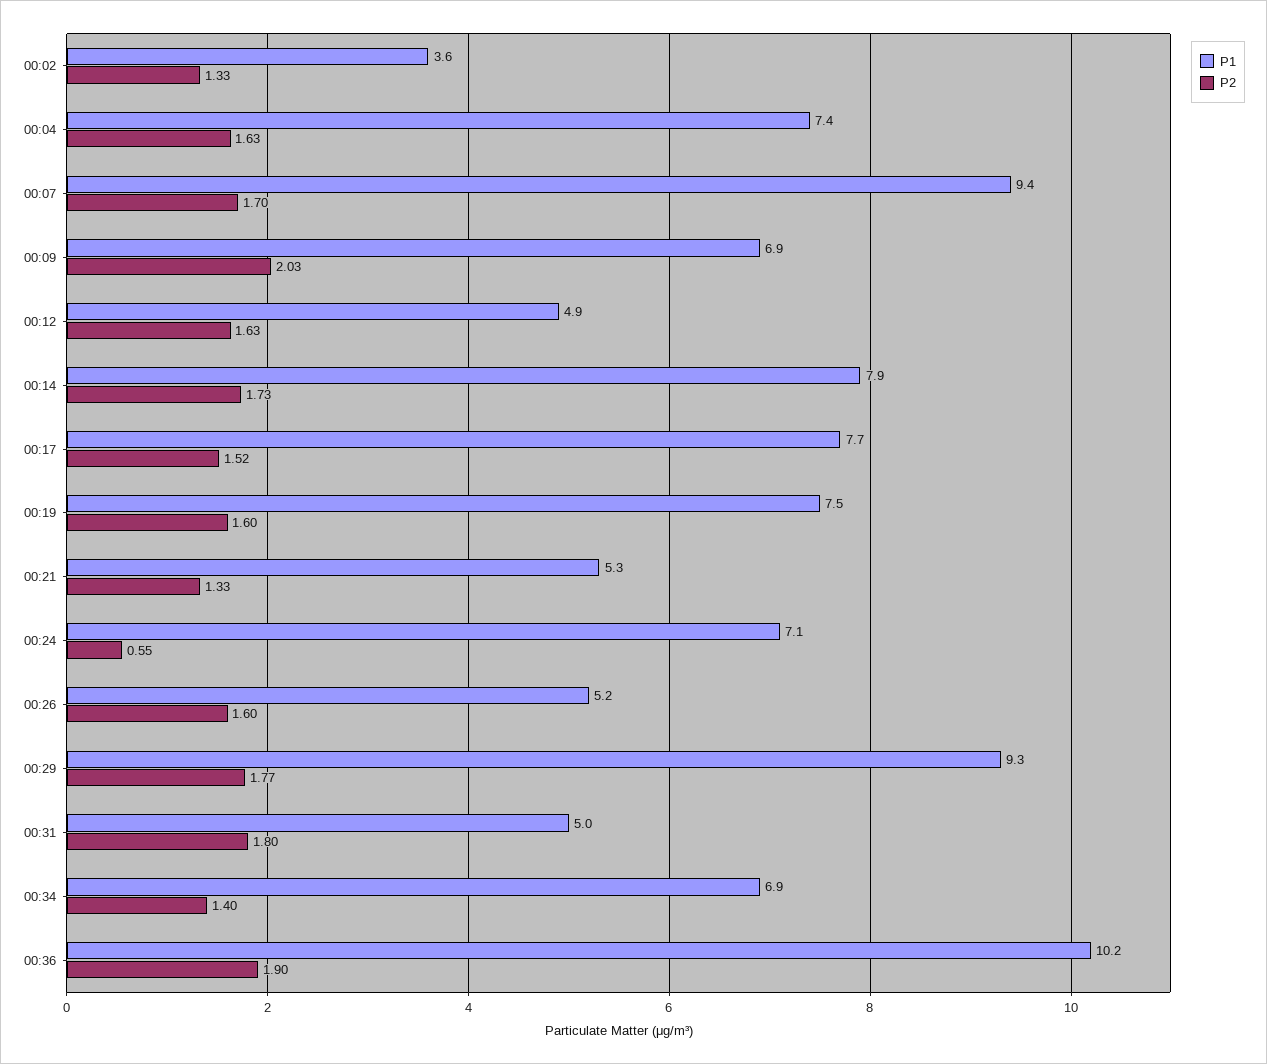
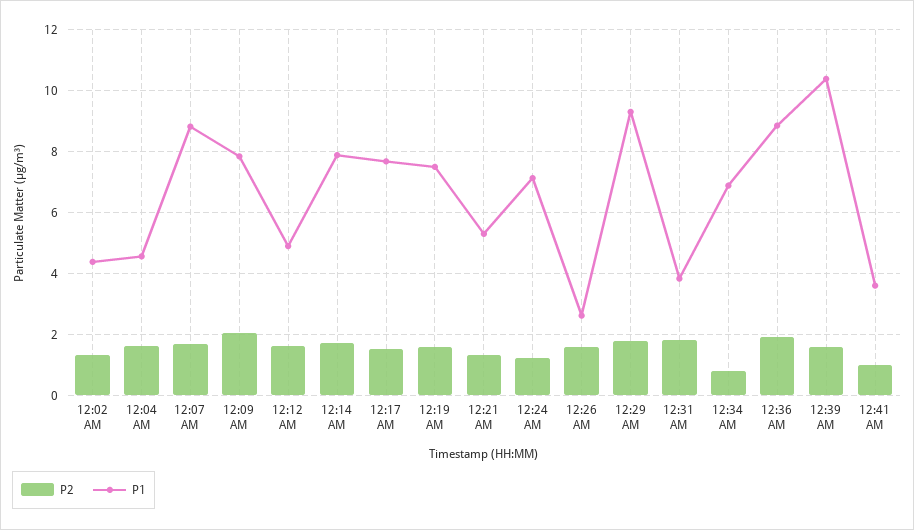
P1, 00:02: 3.6 -> 4.4
P1, 00:04: 7.4 -> 4.6
P1, 00:07: 9.4 -> 8.8
P1, 00:09: 6.9 -> 7.8
P2, 00:24: 0.55 -> 1.2
P1, 00:26: 5.2 -> 2.6
P1, 00:31: 5 -> 3.8
P2, 00:34: 1.4 -> 0.8
P1, 00:36: 10.2 -> 8.8
P2, 12:39 AM: none -> 1.6
P1, 12:39 AM: none -> 10.4
P2, 12:41 AM: none -> 1
P1, 12:41 AM: none -> 3.6

